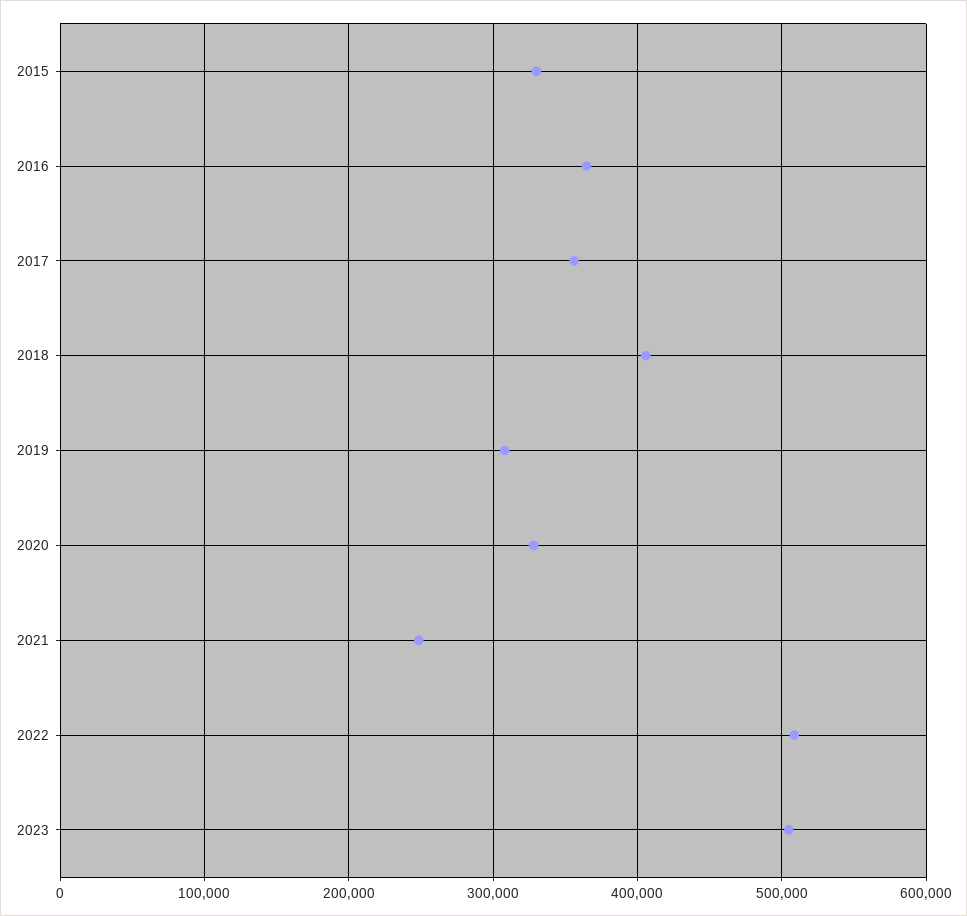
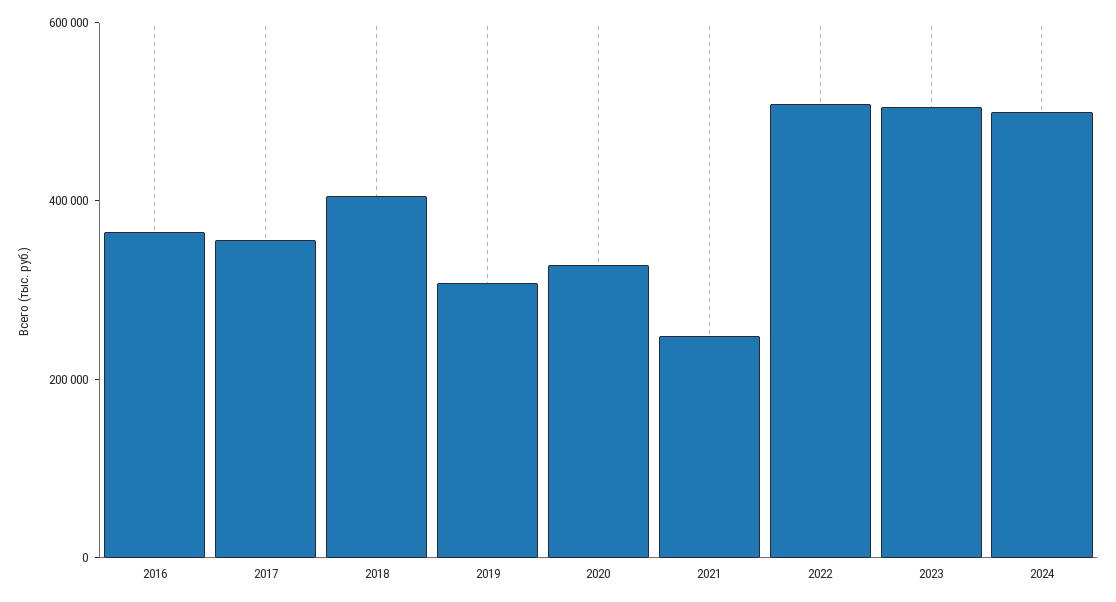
2015: 330000 -> none
2024: none -> 500000

